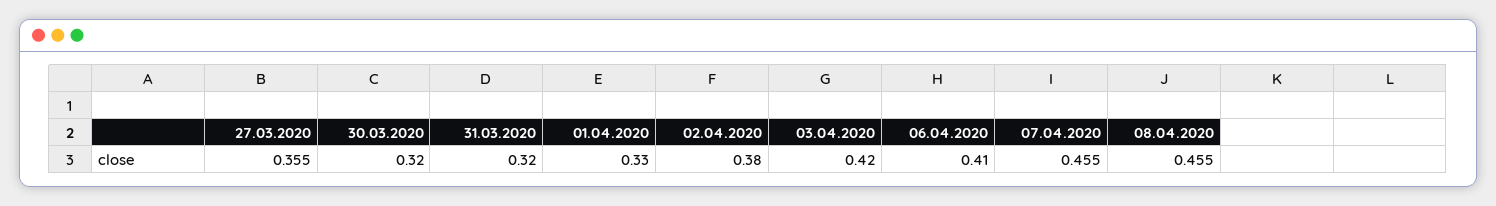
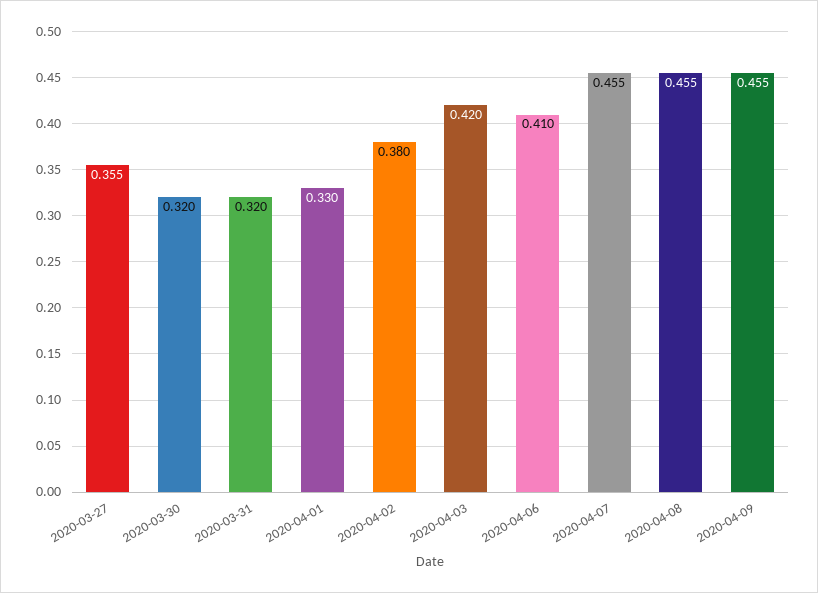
2020-04-09: none -> 0.455

